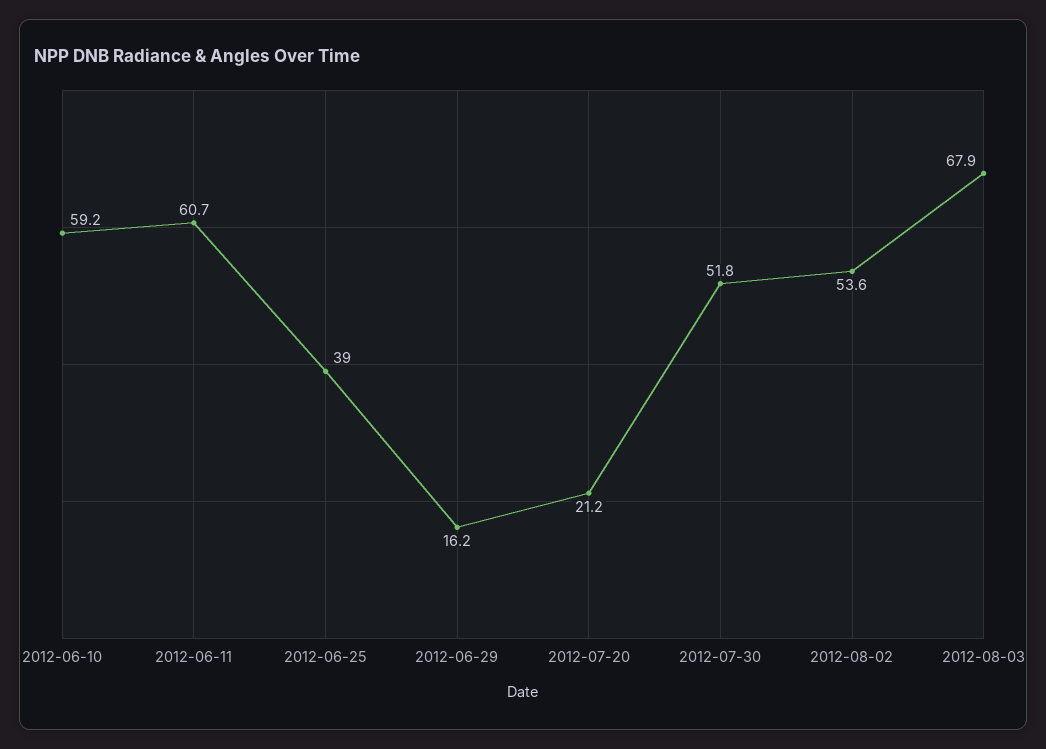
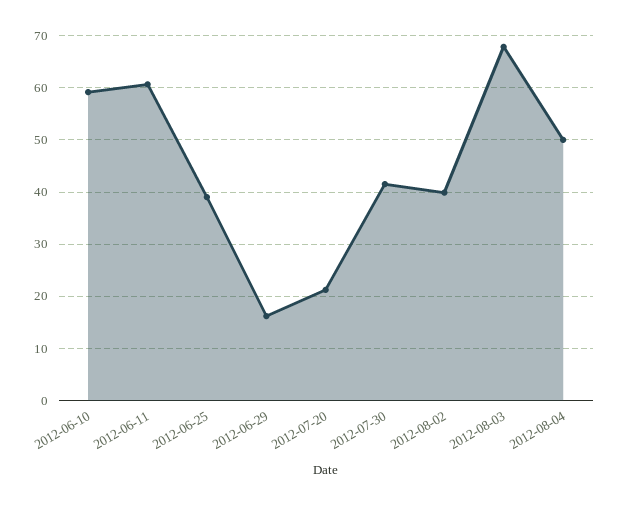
2012-07-30: 51.8 -> 42
2012-08-02: 53.6 -> 40
2012-08-04: none -> 50

